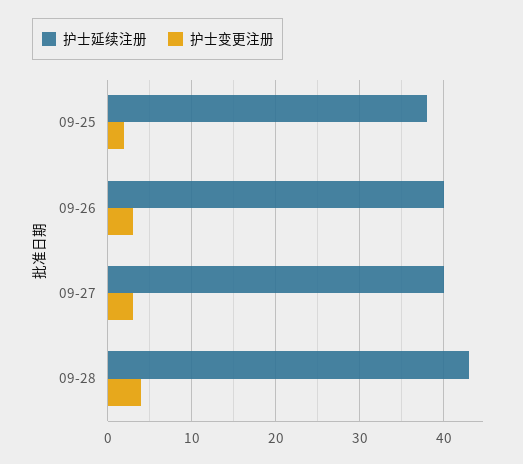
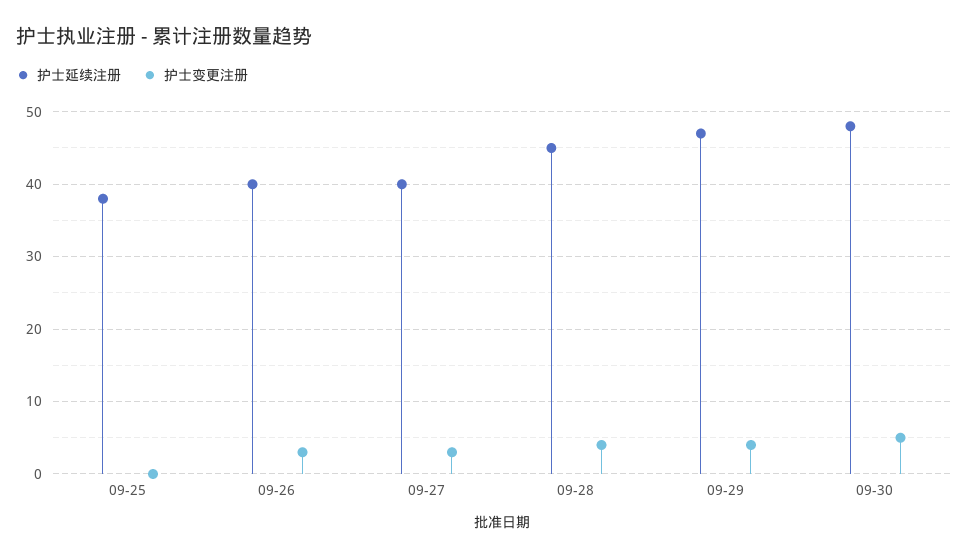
护士变更注册, 09-25: 2 -> 0
护士延续注册, 09-28: 43 -> 45
护士延续注册, 09-29: none -> 47
护士变更注册, 09-29: none -> 4
护士延续注册, 09-30: none -> 48
护士变更注册, 09-30: none -> 5

